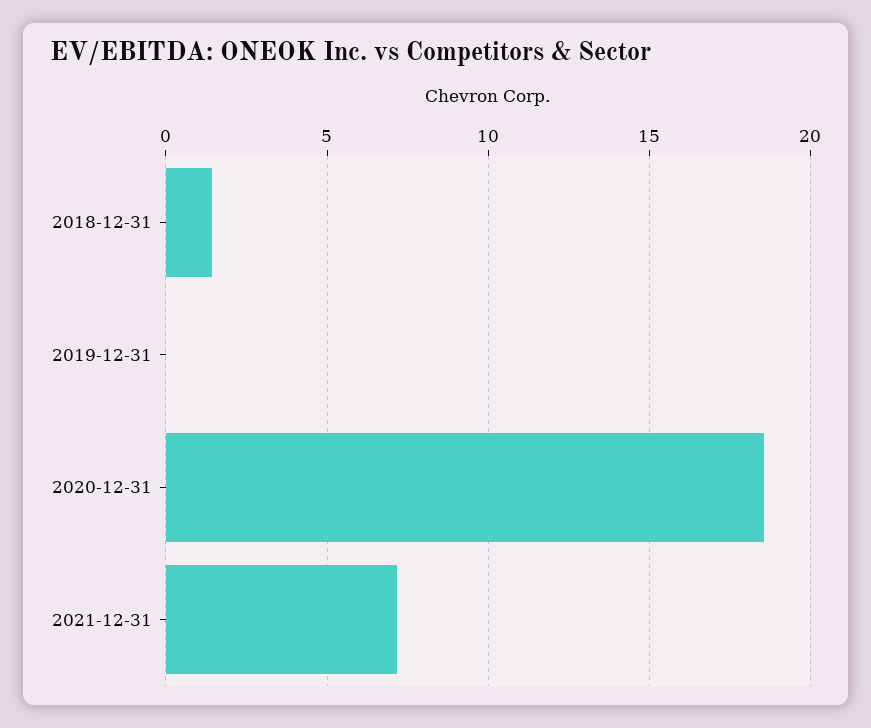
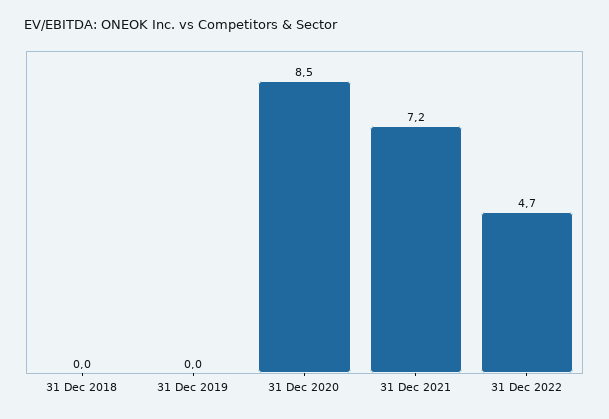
2018-12-31: 1.5 -> 0
2020-12-31: 18.5 -> 8.5
31 Dec 2022: none -> 4.7

